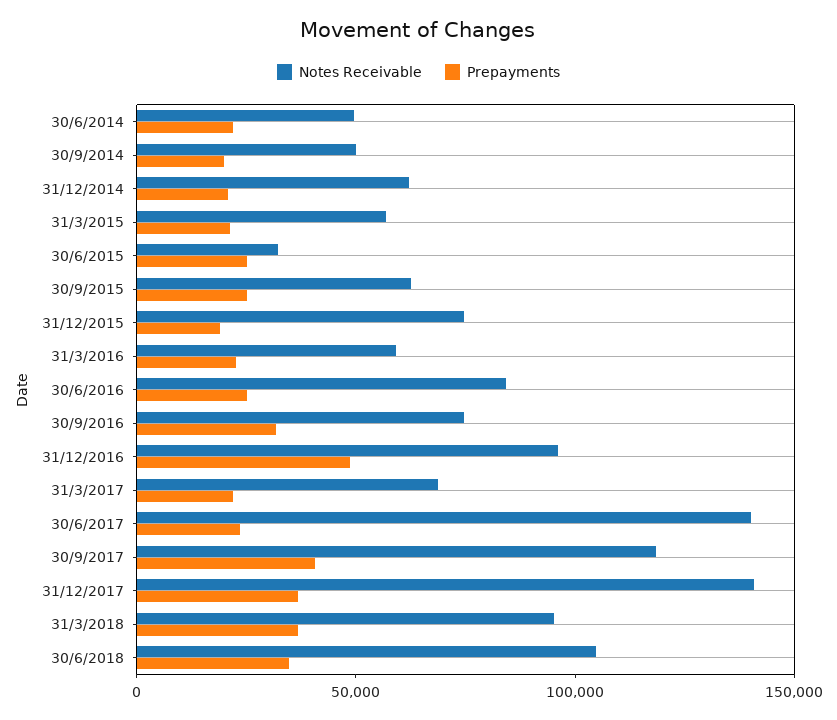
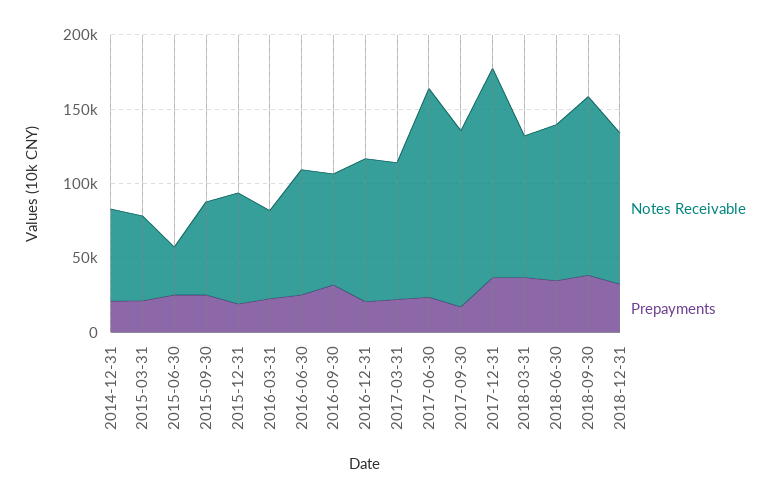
Notes Receivable, 30/6/2014: 50000 -> none
Prepayments, 30/6/2014: 20000 -> none
Notes Receivable, 30/9/2014: 50000 -> none
Prepayments, 30/9/2014: 20000 -> none
Prepayments, 31/12/2016: 50000 -> 20000
Notes Receivable, 31/3/2017: 70000 -> 90000
Prepayments, 30/9/2017: 40000 -> 20000
Notes Receivable, 2018-09-30: none -> 120000
Prepayments, 2018-09-30: none -> 40000
Notes Receivable, 2018-12-31: none -> 100000
Prepayments, 2018-12-31: none -> 30000

